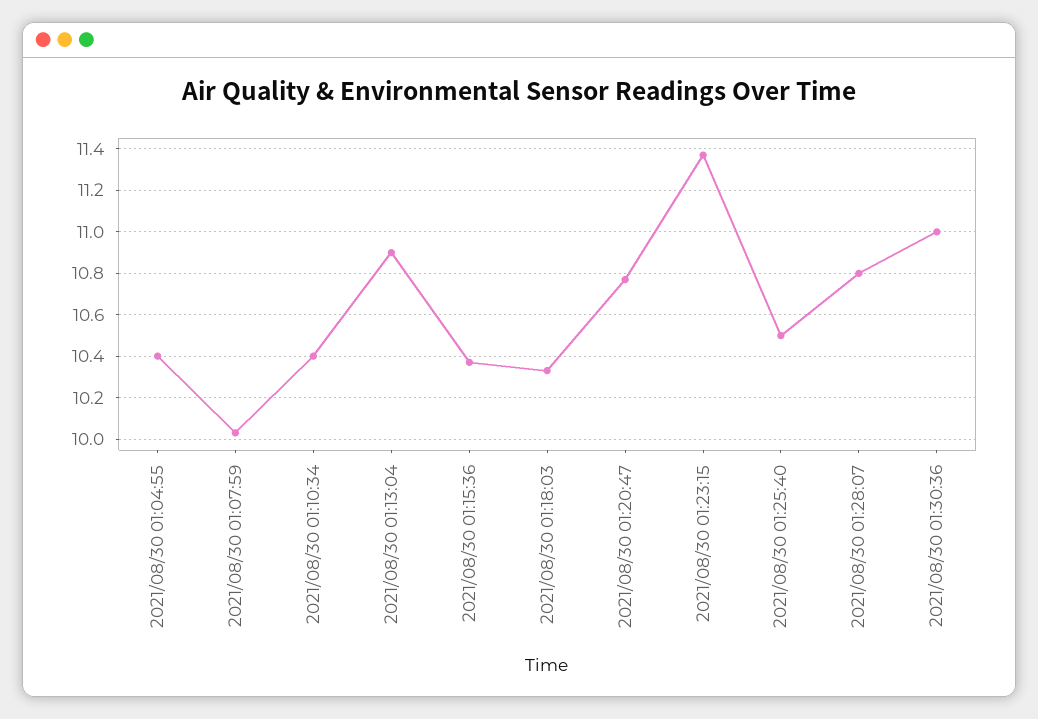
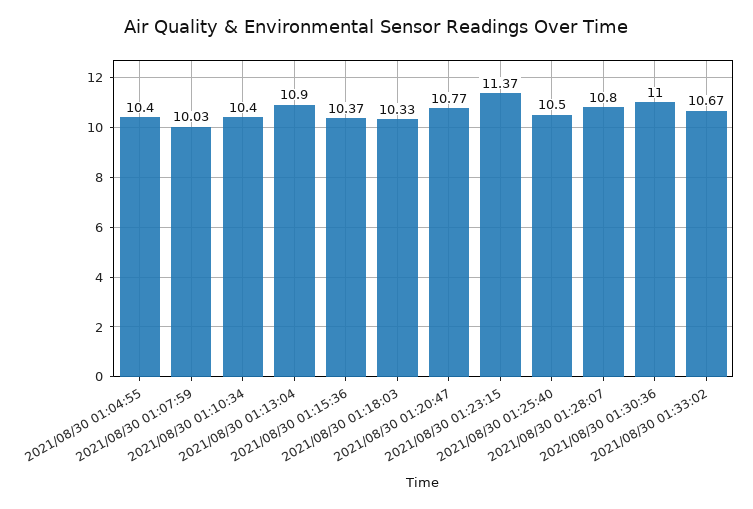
2021/08/30 01:33:02: none -> 10.67

